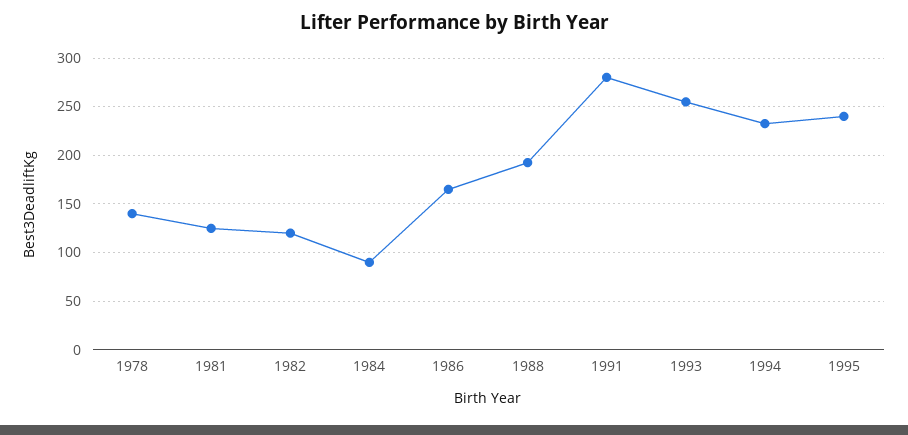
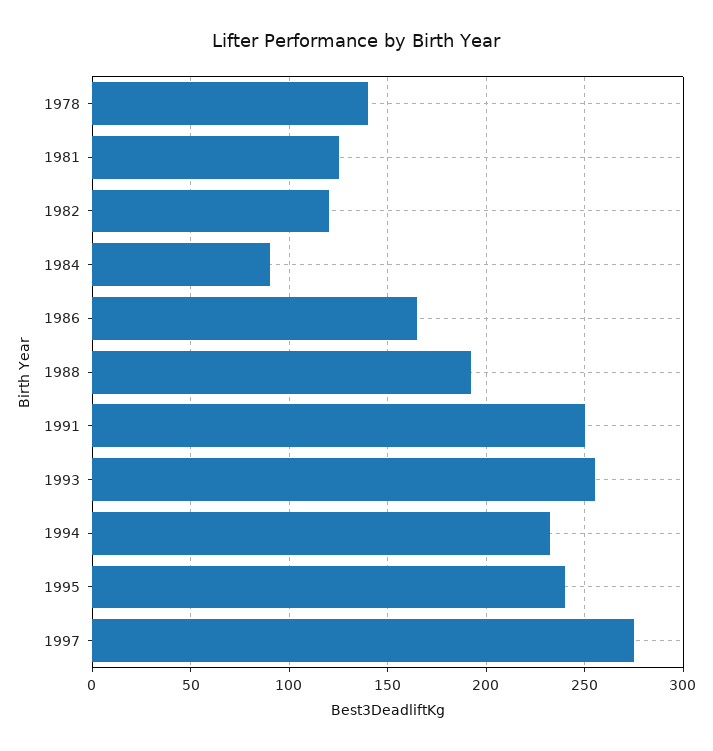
1991: 280 -> 250
1997: none -> 275

